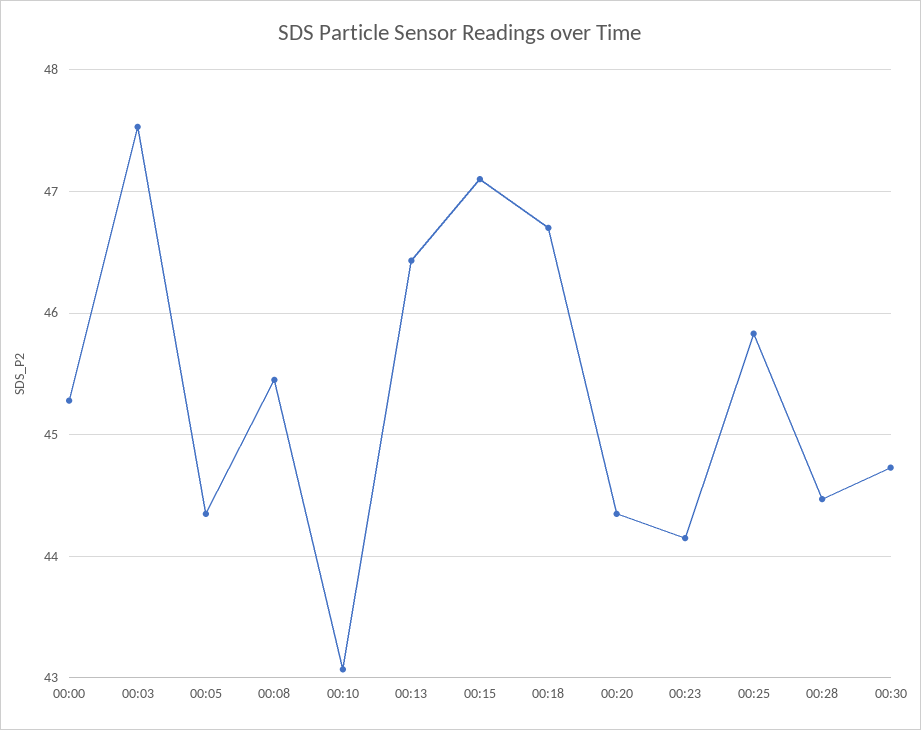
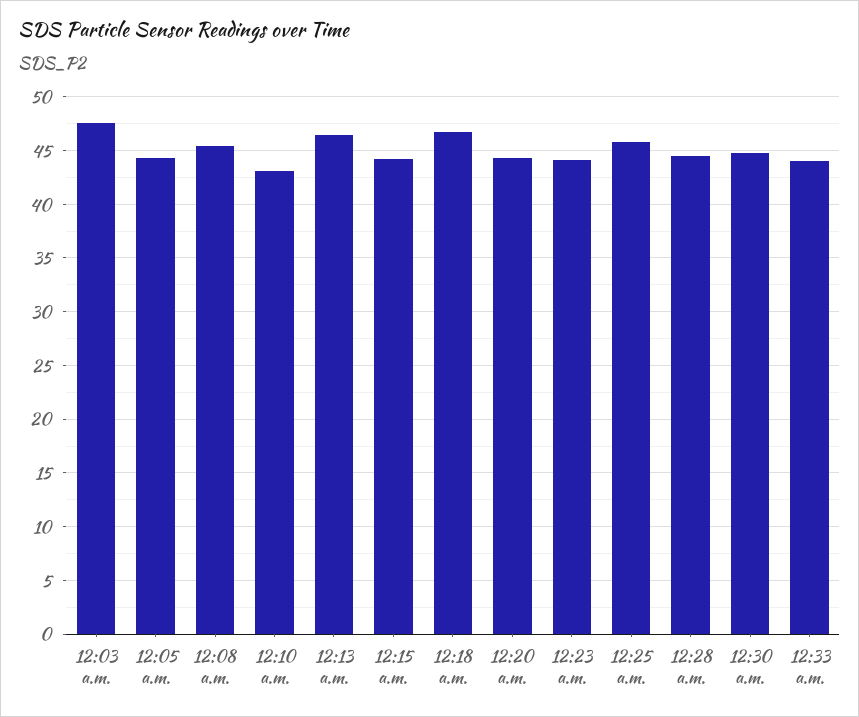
00:00: 45.3 -> none
00:15: 47.1 -> 44
12:33 a.m.: none -> 44

